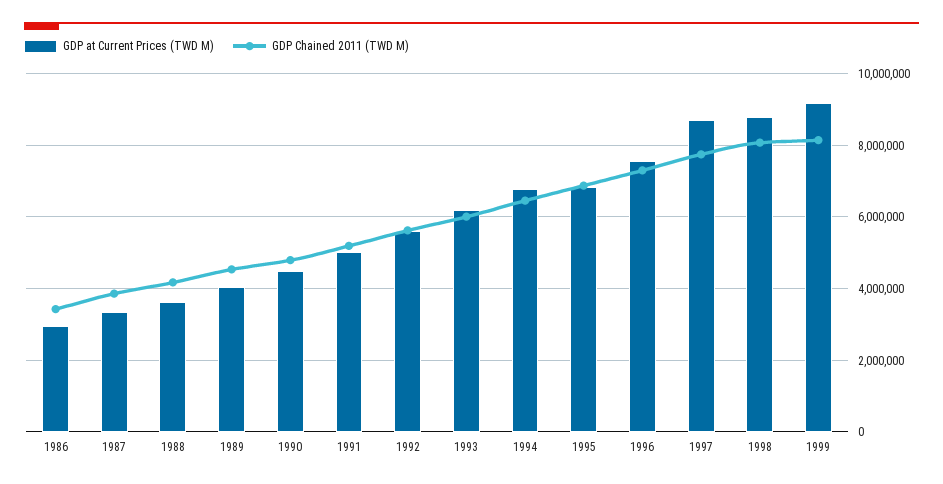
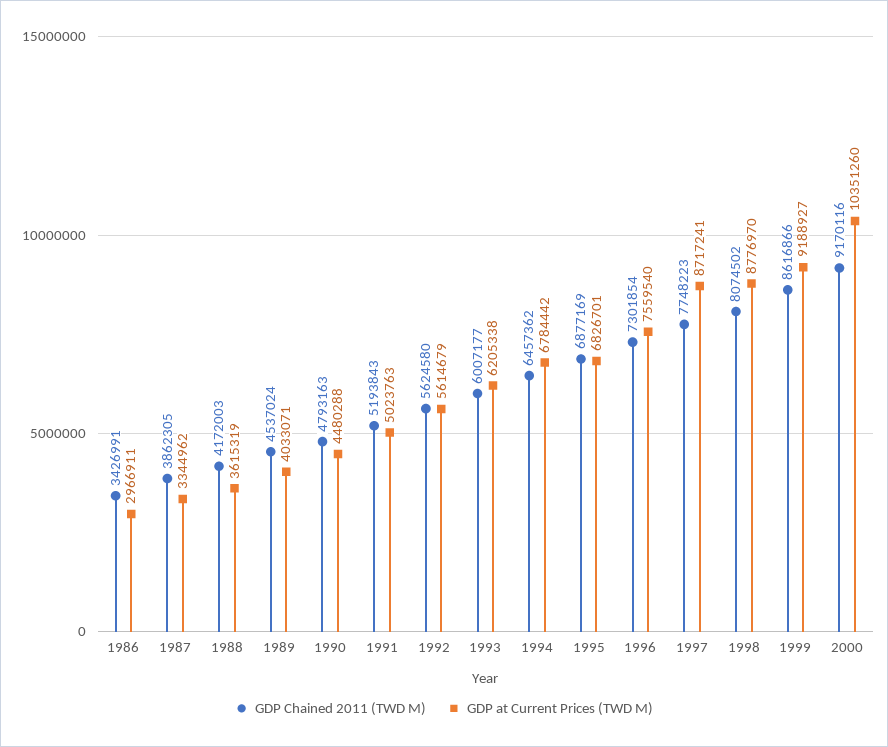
GDP Chained 2011 (TWD M), 1999: 8200000 -> 8616866
GDP Chained 2011 (TWD M), 2000: none -> 9170116
GDP at Current Prices (TWD M), 2000: none -> 10351260

